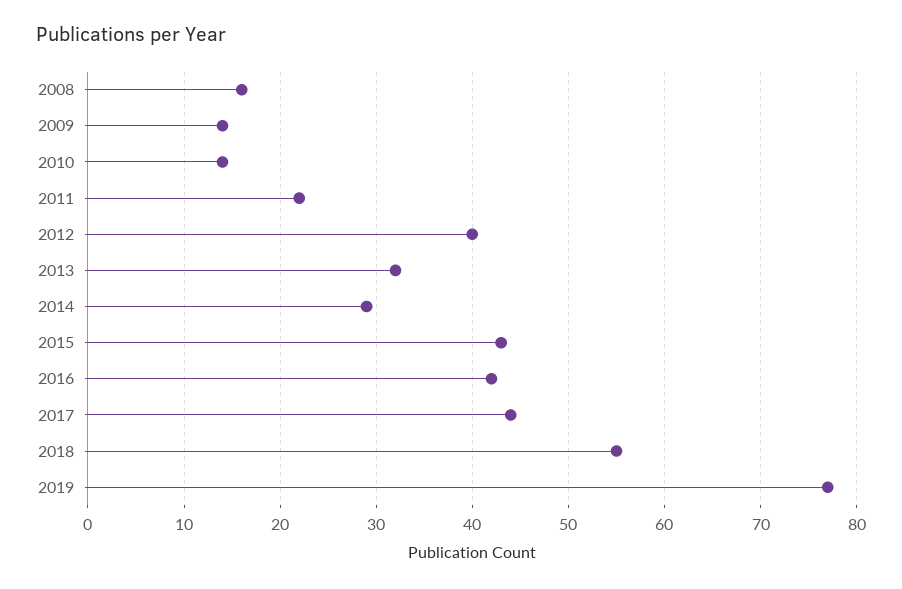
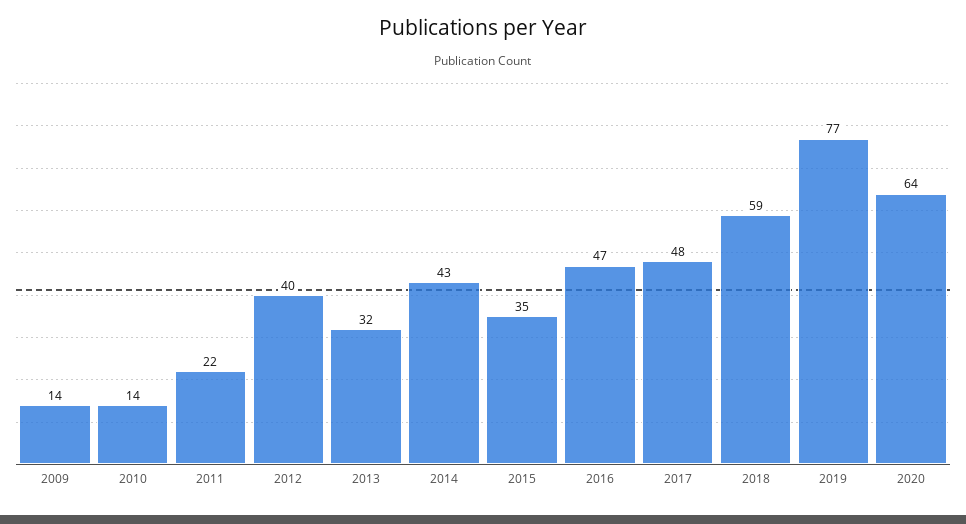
2008: 16 -> none
2014: 29 -> 43
2015: 43 -> 35
2016: 42 -> 47
2017: 44 -> 48
2018: 55 -> 59
2020: none -> 64

